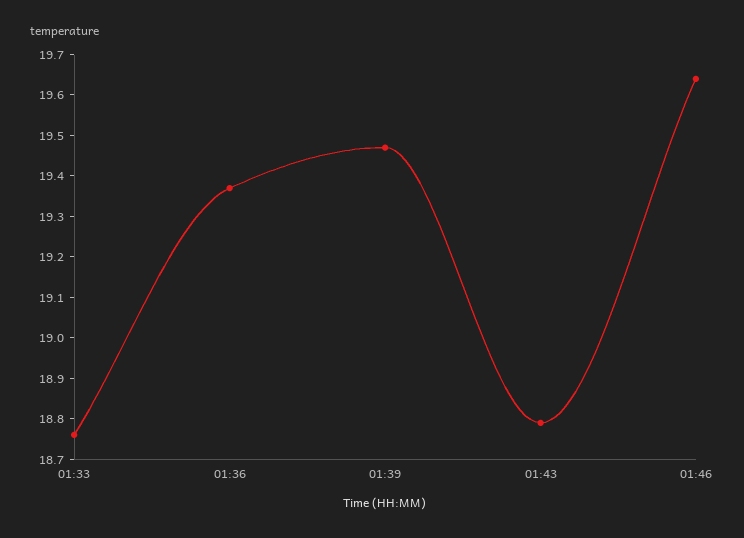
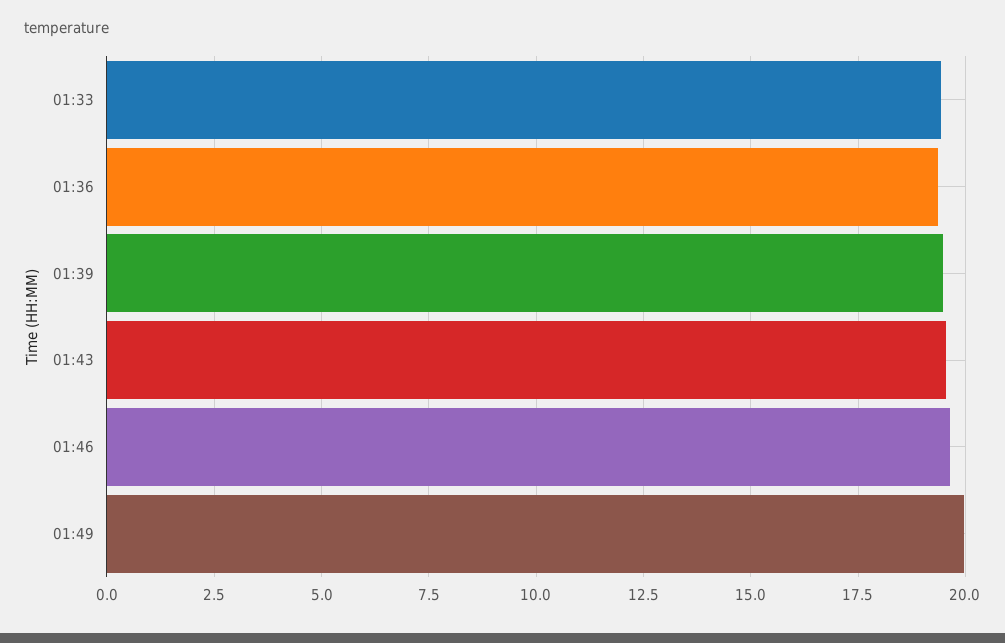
01:33: 18.75 -> 19.5
01:43: 18.8 -> 19.5
01:49: none -> 20

